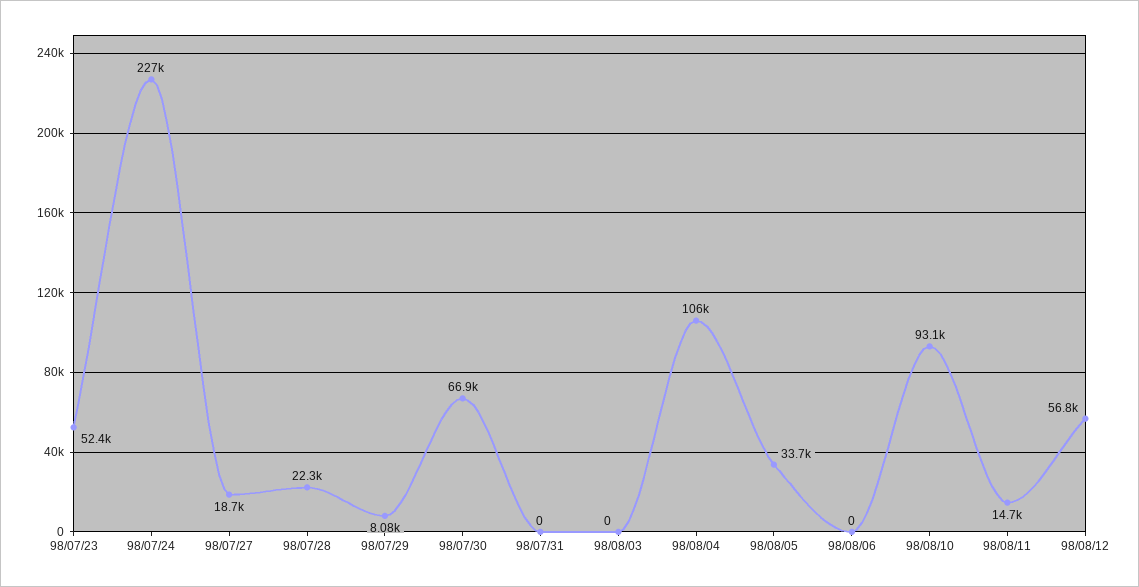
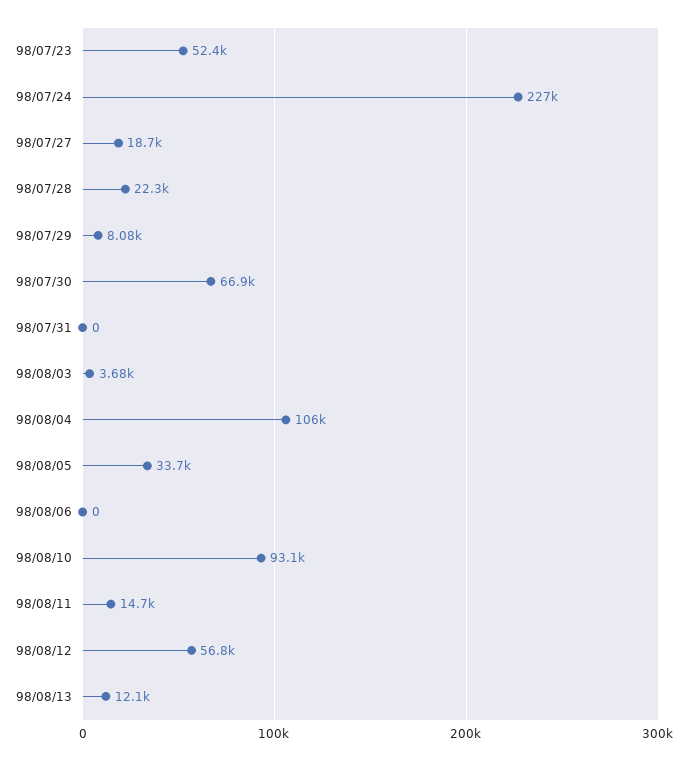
98/08/03: 0 -> 3680
98/08/13: none -> 12100

